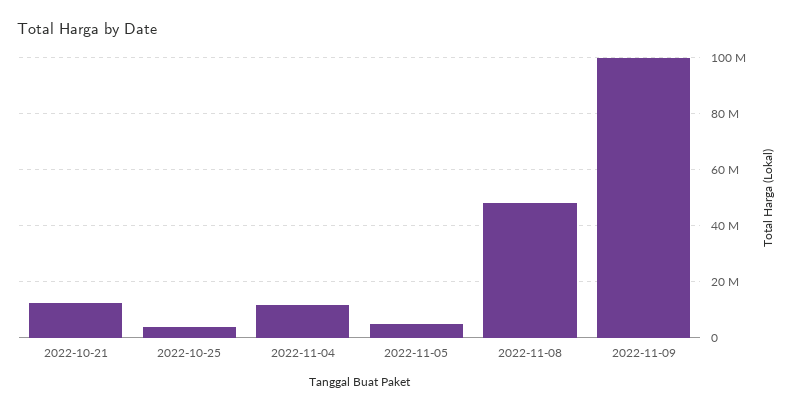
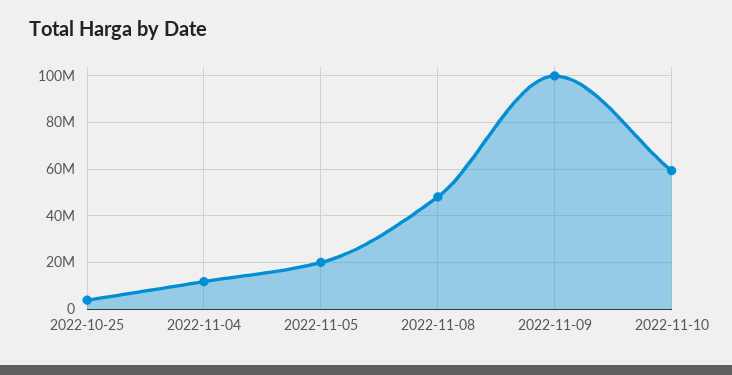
2022-10-21: 12500000 -> none
2022-11-05: 5000000 -> 20000000
2022-11-10: none -> 60000000

